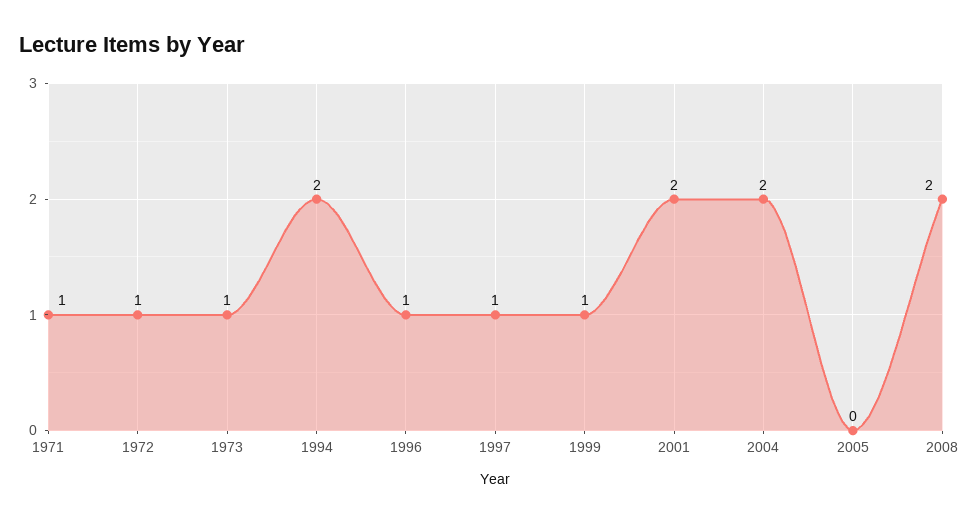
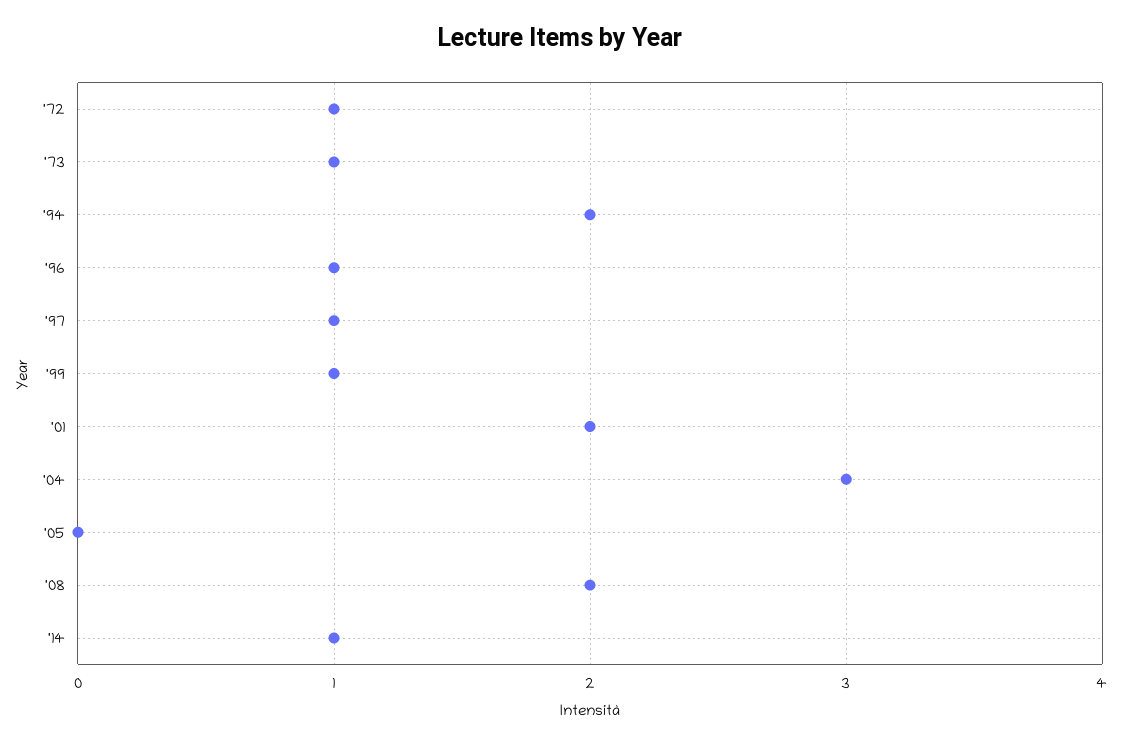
1971: 1 -> none
2004: 2 -> 3
'14: none -> 1

